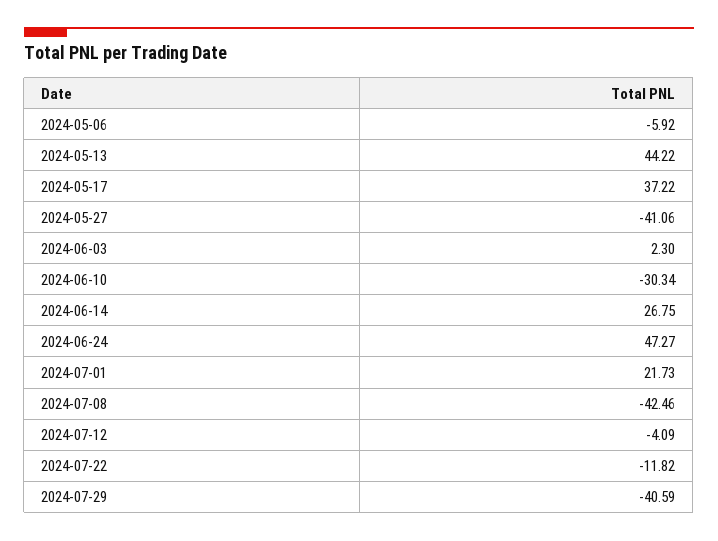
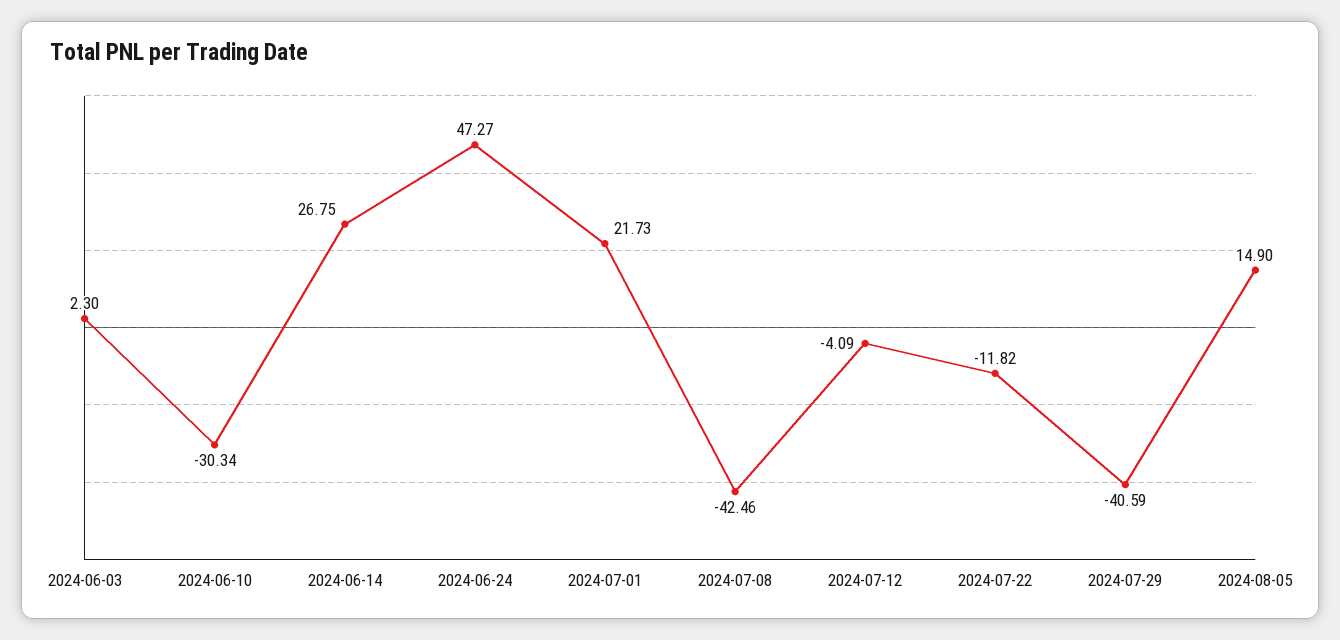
2024-05-06: -5.92 -> none
2024-05-13: 44.22 -> none
2024-05-17: 37.22 -> none
2024-05-27: -41.06 -> none
2024-08-05: none -> 14.9

